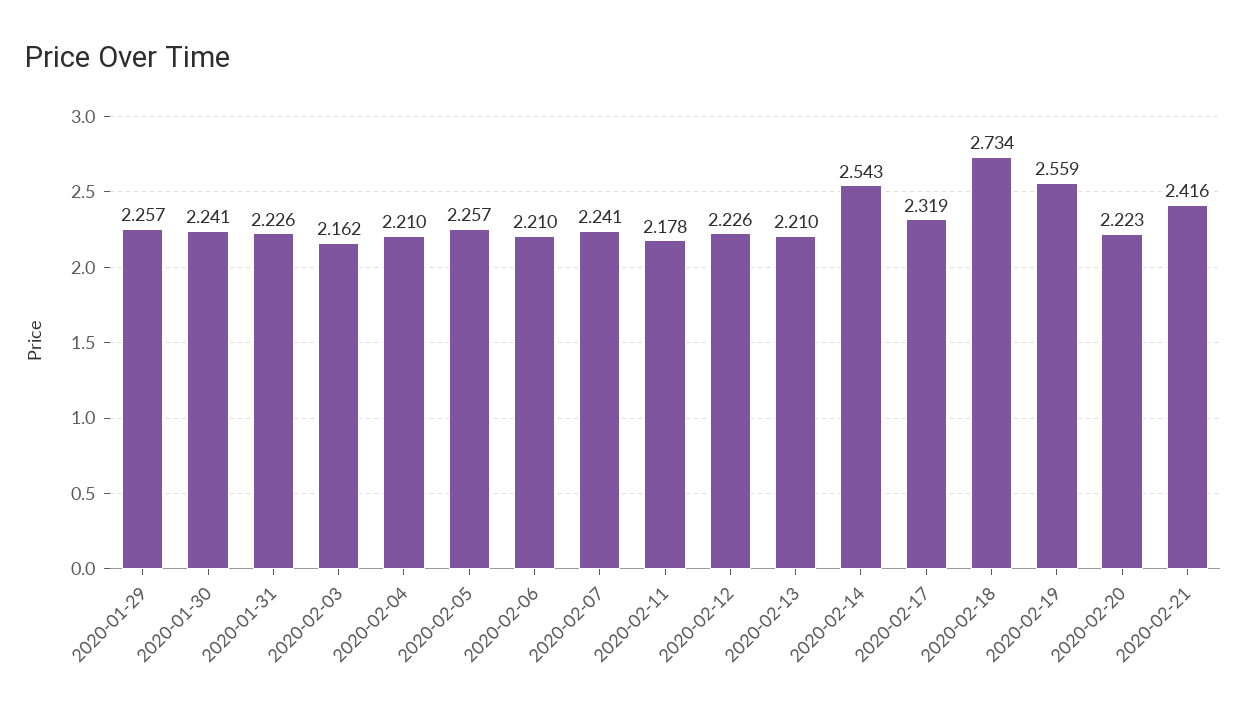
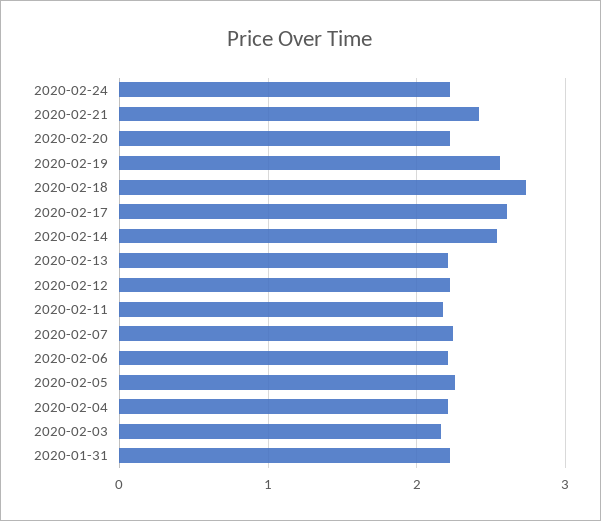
2020-01-29: 2.257 -> none
2020-01-30: 2.241 -> none
2020-02-17: 2.319 -> 2.6
2020-02-24: none -> 2.2

